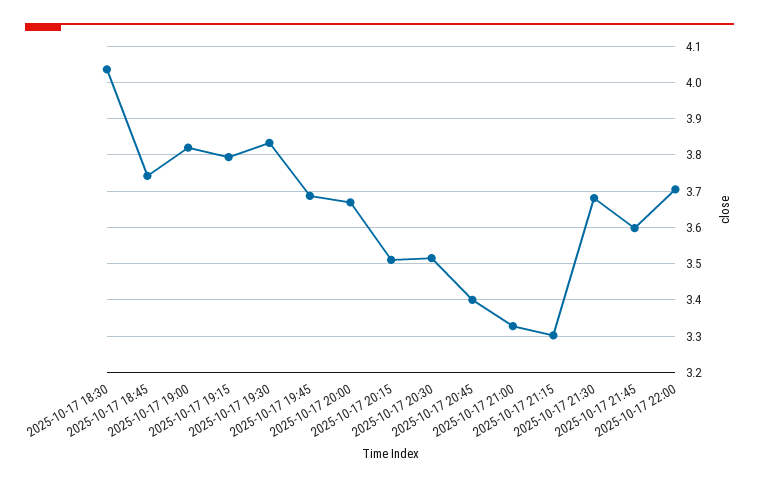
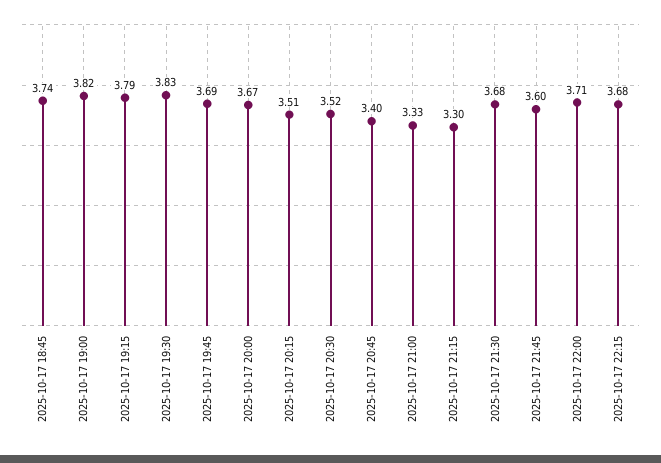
2025-10-17 18:30: 4.04 -> none
2025-10-17 22:15: none -> 3.68

